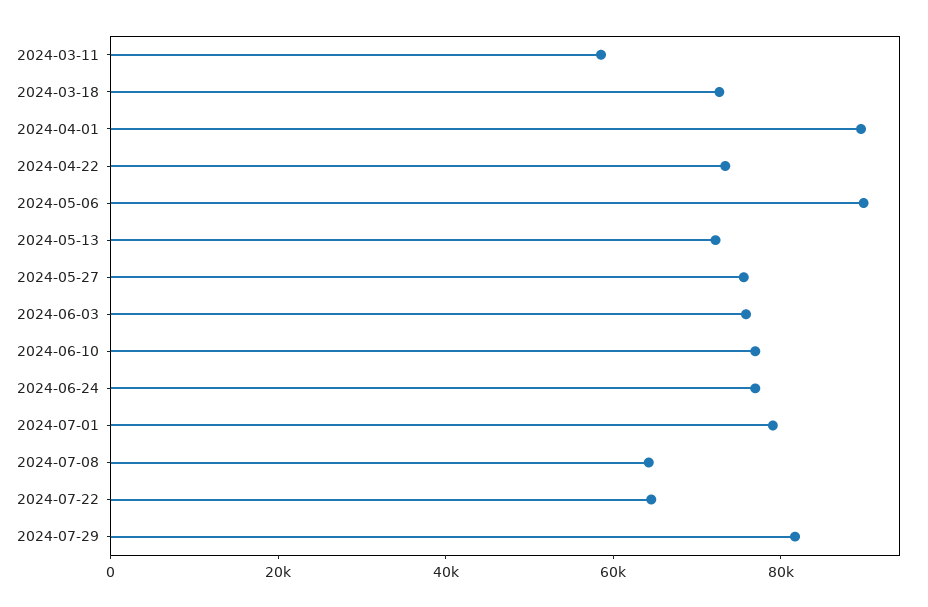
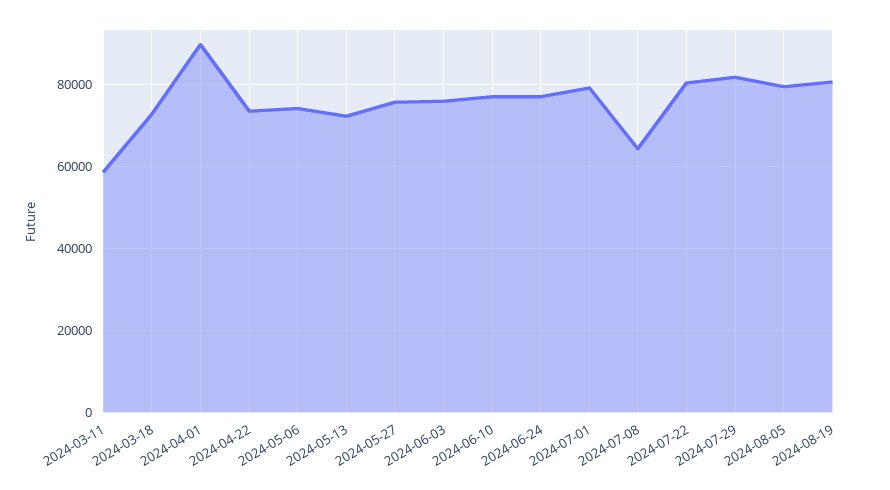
2024-05-06: 90000 -> 74000
2024-07-22: 65000 -> 80000
2024-08-05: none -> 80000
2024-08-19: none -> 80000

